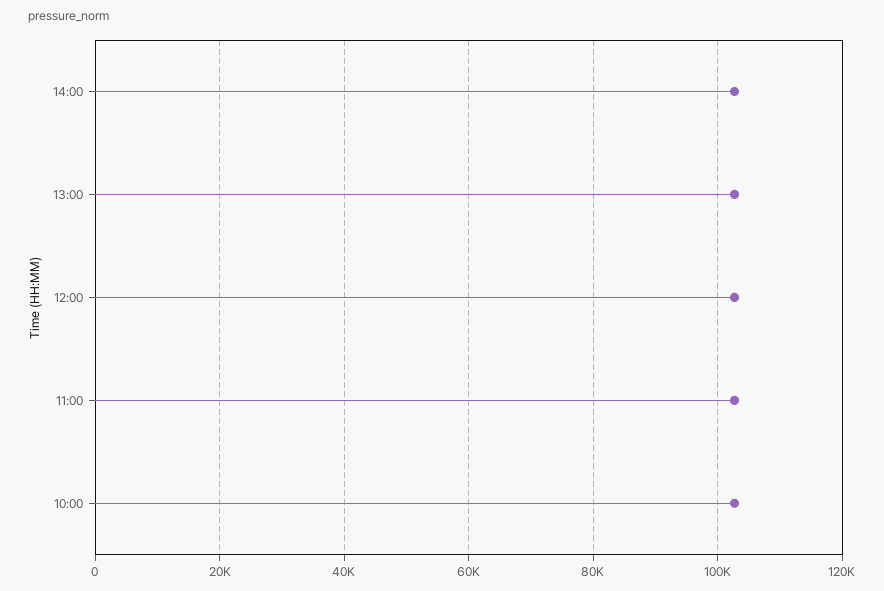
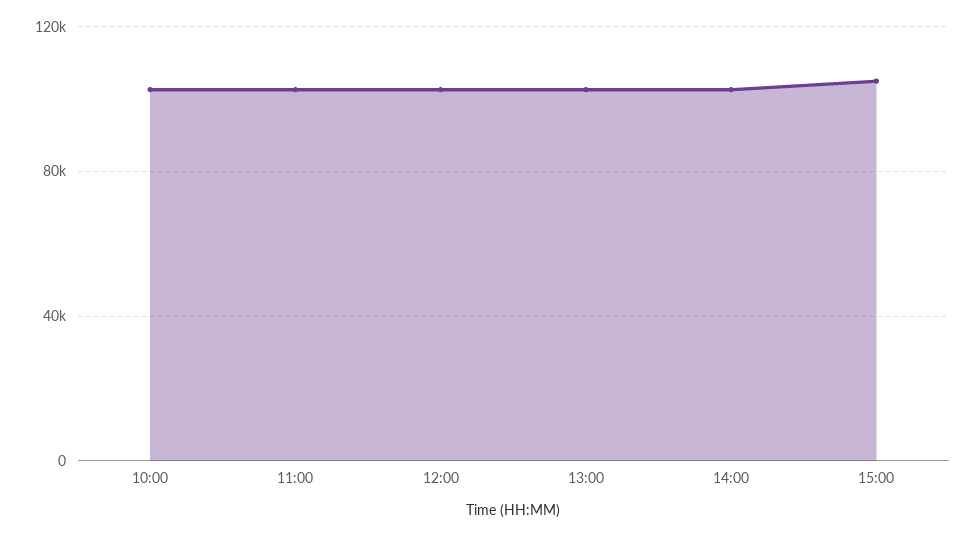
15:00: none -> 105000

